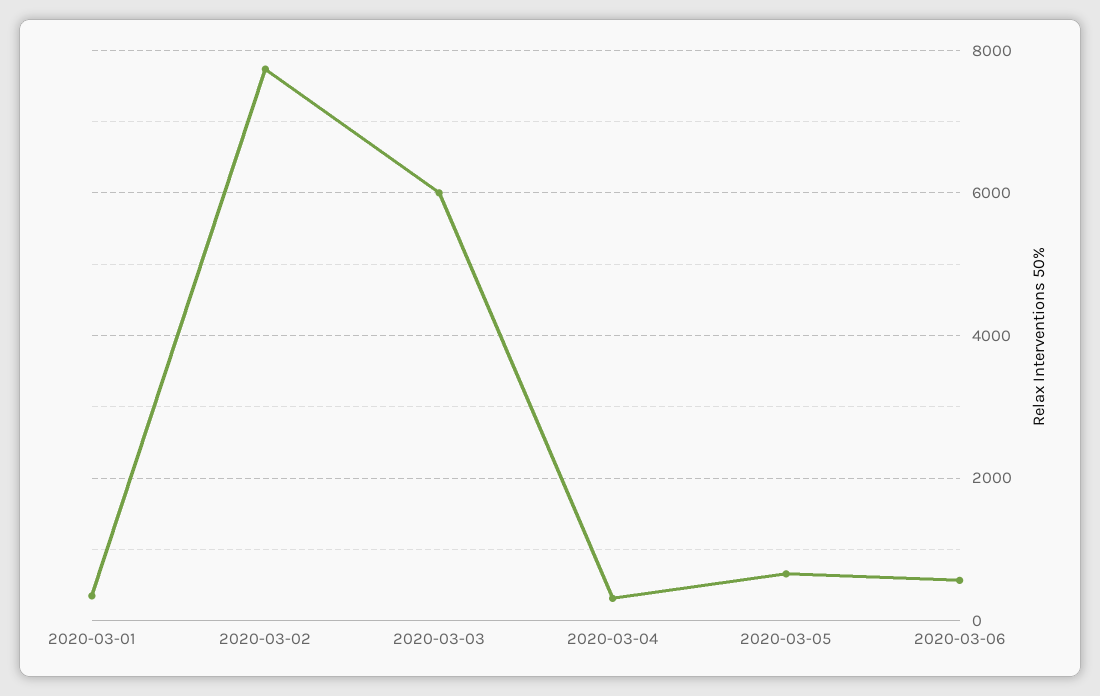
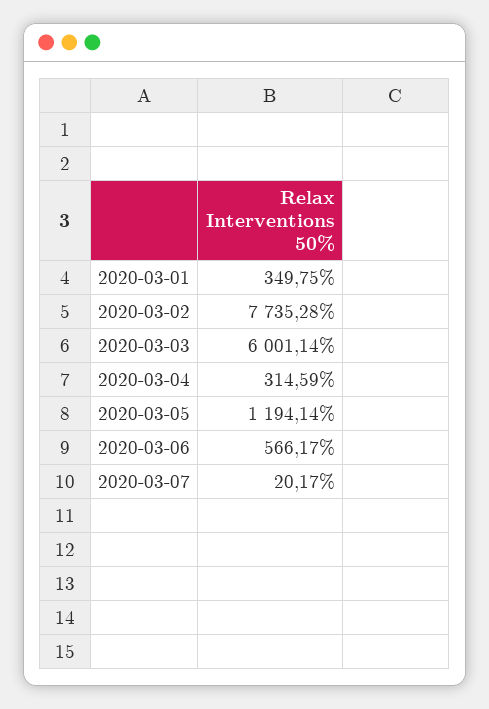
2020-03-05: 600 -> 1194.14
2020-03-07: none -> 20.17

